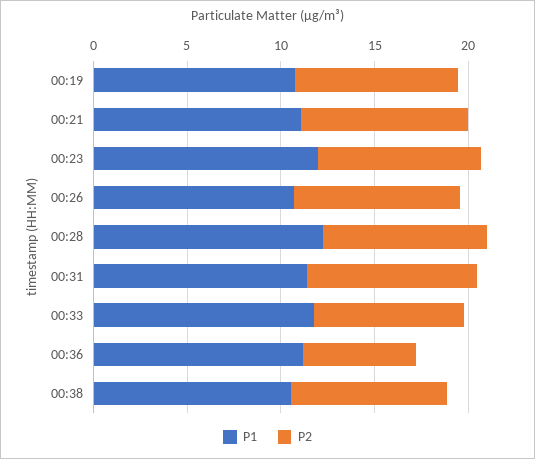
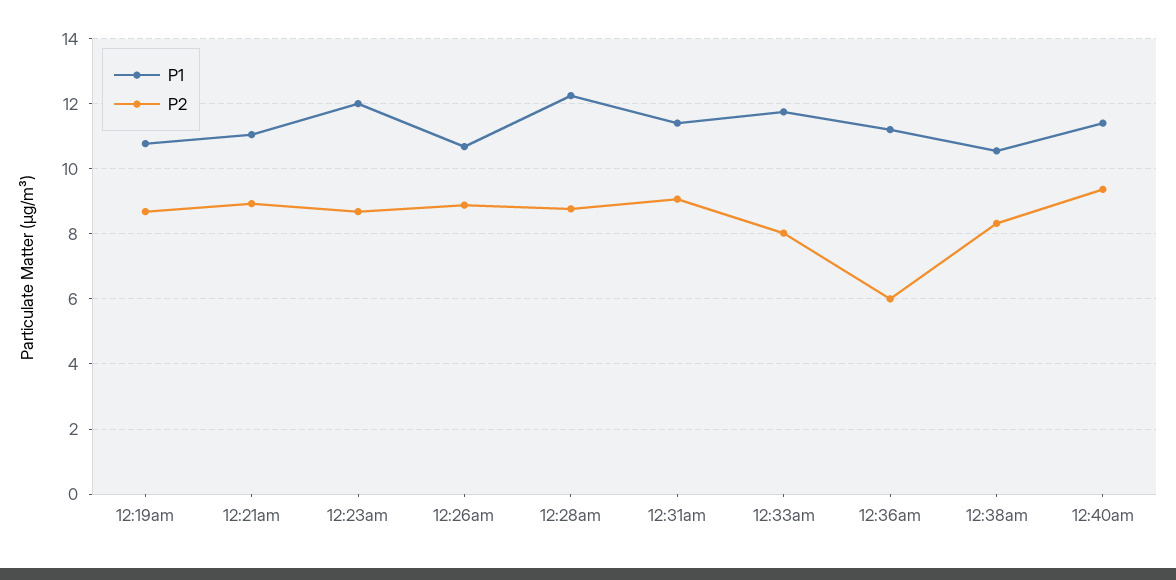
P1, 12:40am: none -> 11.4
P2, 12:40am: none -> 9.4

